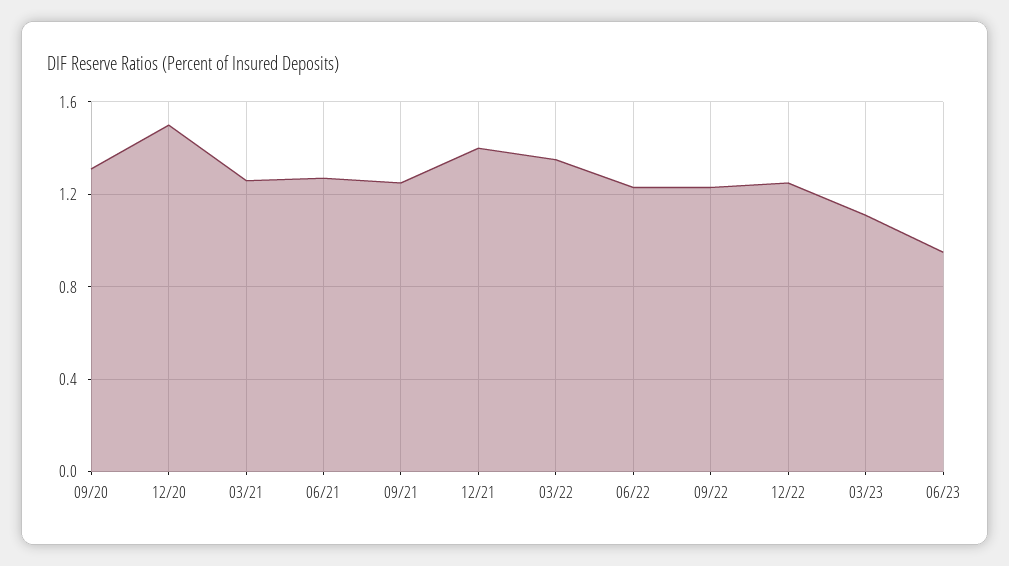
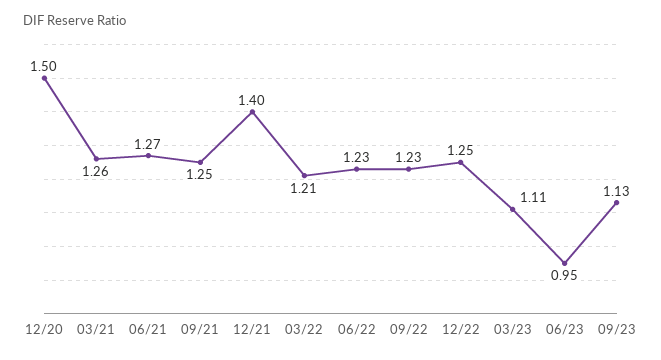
09/20: 1.3 -> none
03/22: 1.35 -> 1.21
09/23: none -> 1.13

